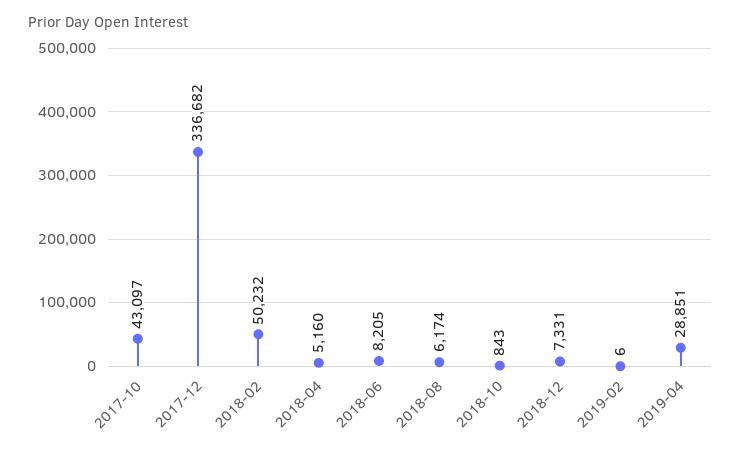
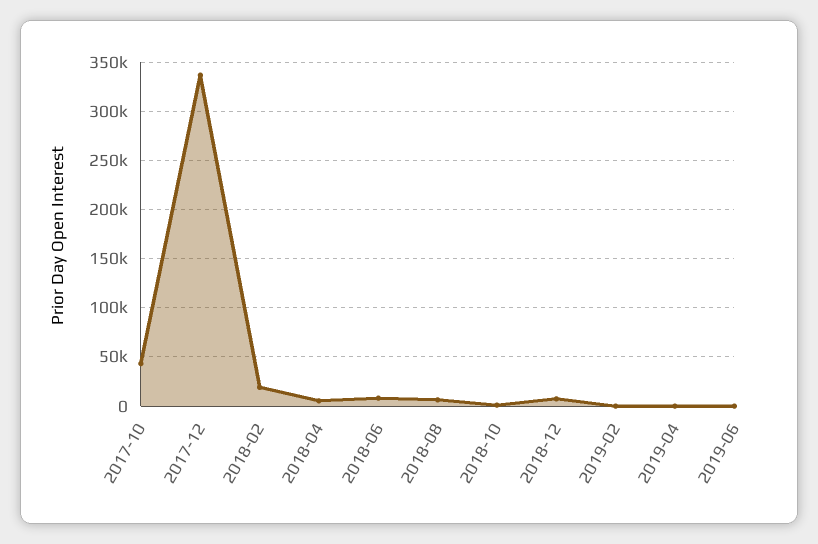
2018-02: 50232 -> 20000
2019-04: 28851 -> 0
2019-06: none -> 0

